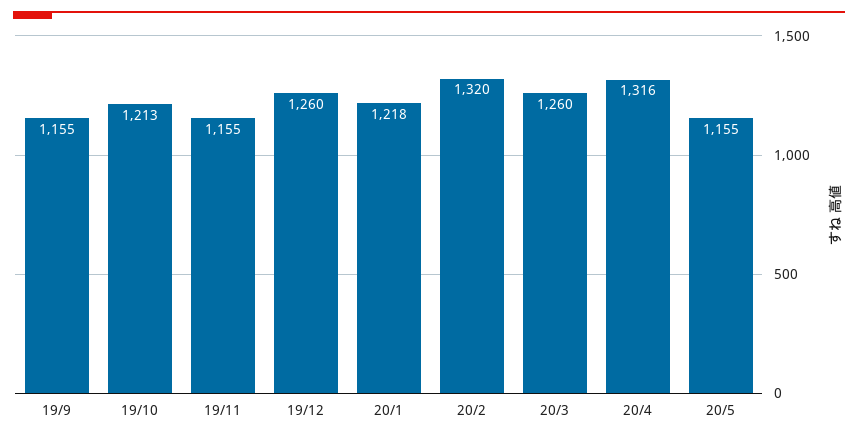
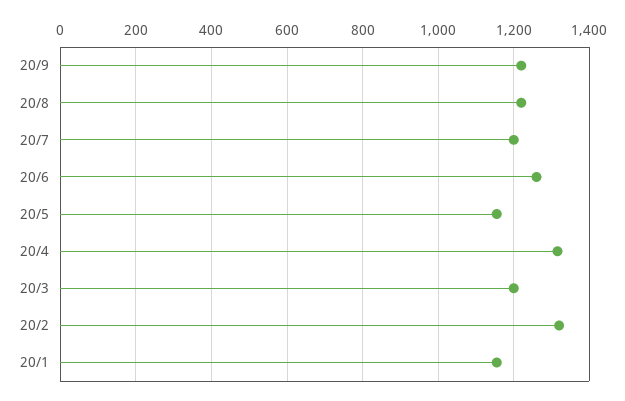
19/9: 1155 -> none
19/10: 1213 -> none
19/11: 1155 -> none
19/12: 1260 -> none
20/1: 1218 -> 1160
20/3: 1260 -> 1200
20/9: none -> 1220
20/8: none -> 1220
20/7: none -> 1200
20/6: none -> 1260

